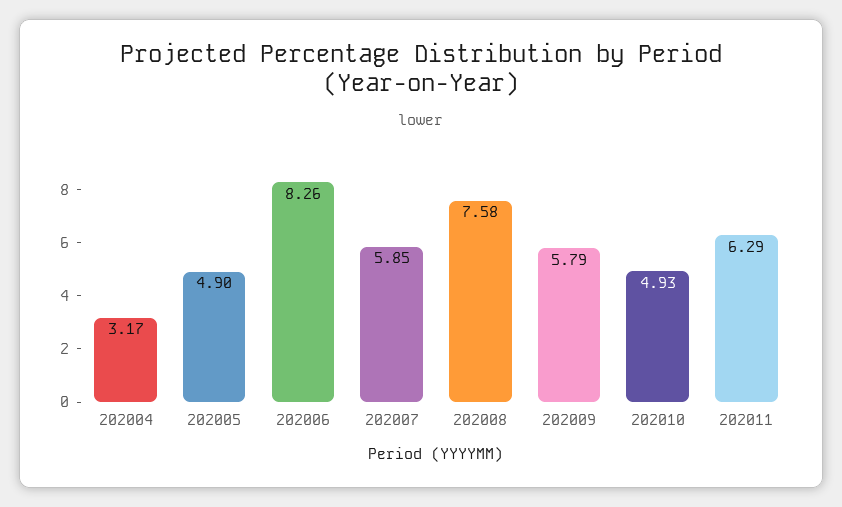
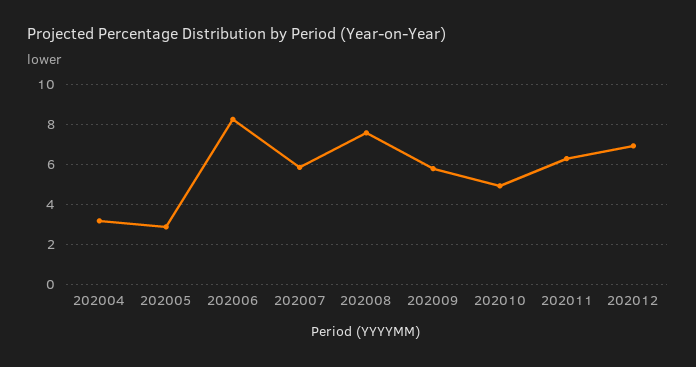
202005: 4.9 -> 3
202012: none -> 7

